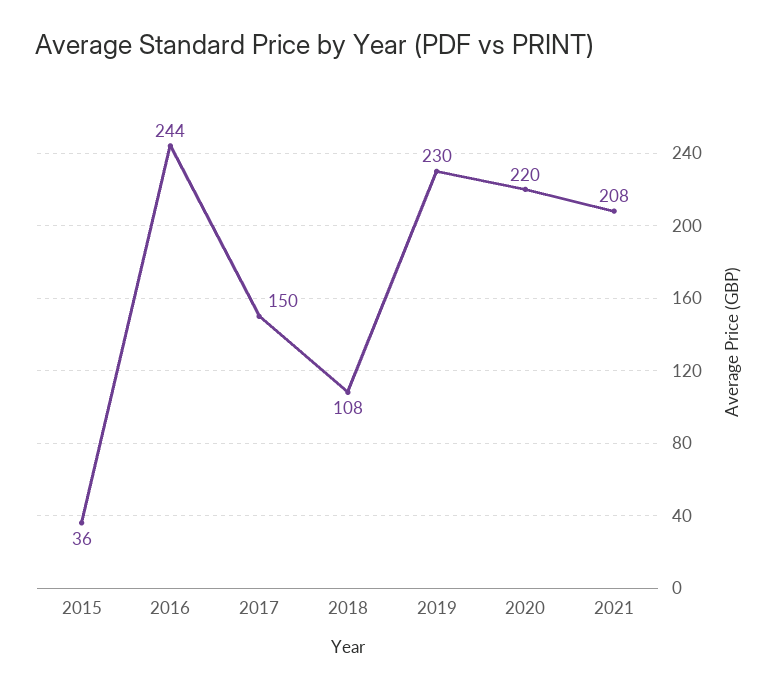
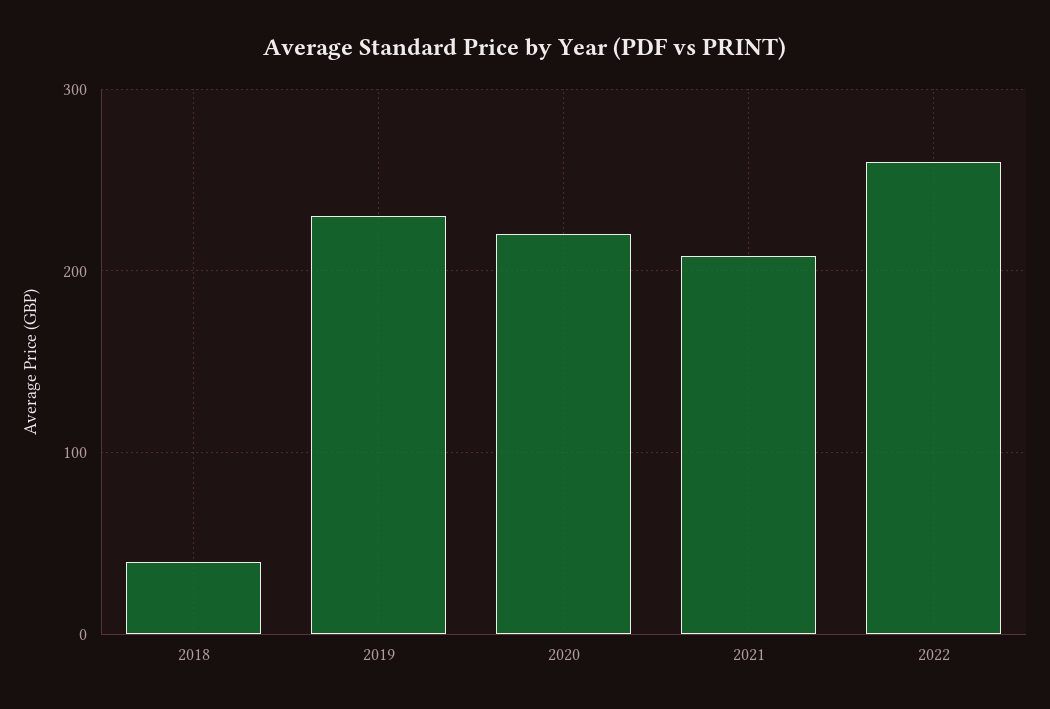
2015: 36 -> none
2016: 244 -> none
2017: 150 -> none
2018: 108 -> 40
2022: none -> 260

